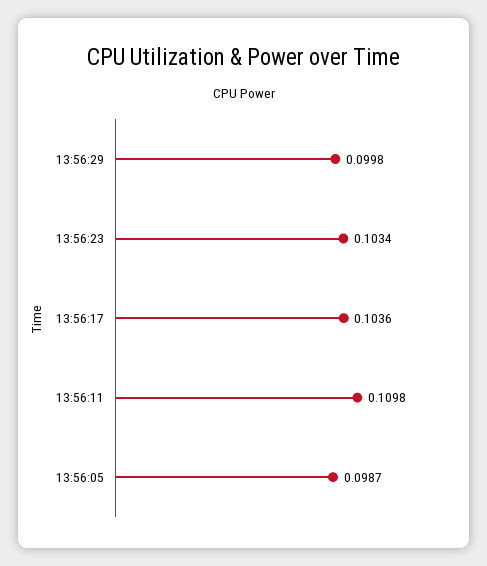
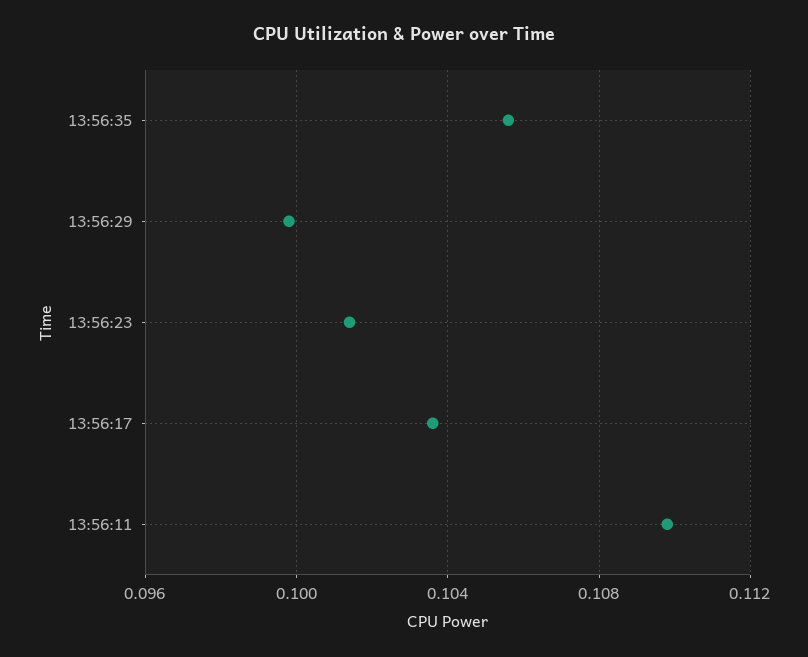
13:56:23: 0.1034 -> 0.1015
13:56:05: 0.0987 -> none
13:56:35: none -> 0.1055

